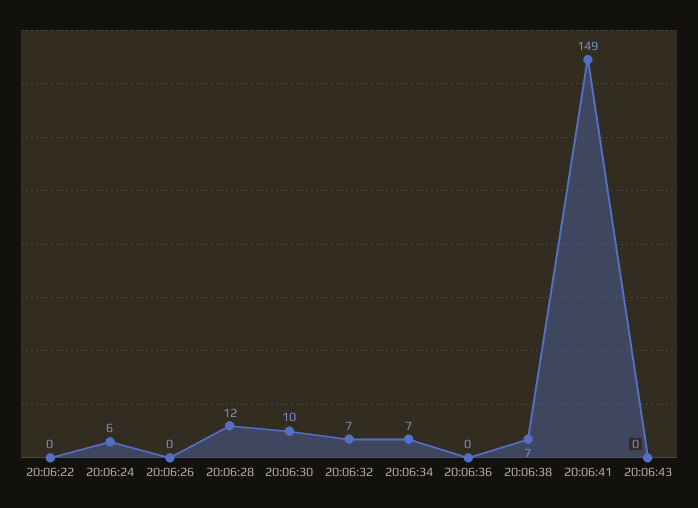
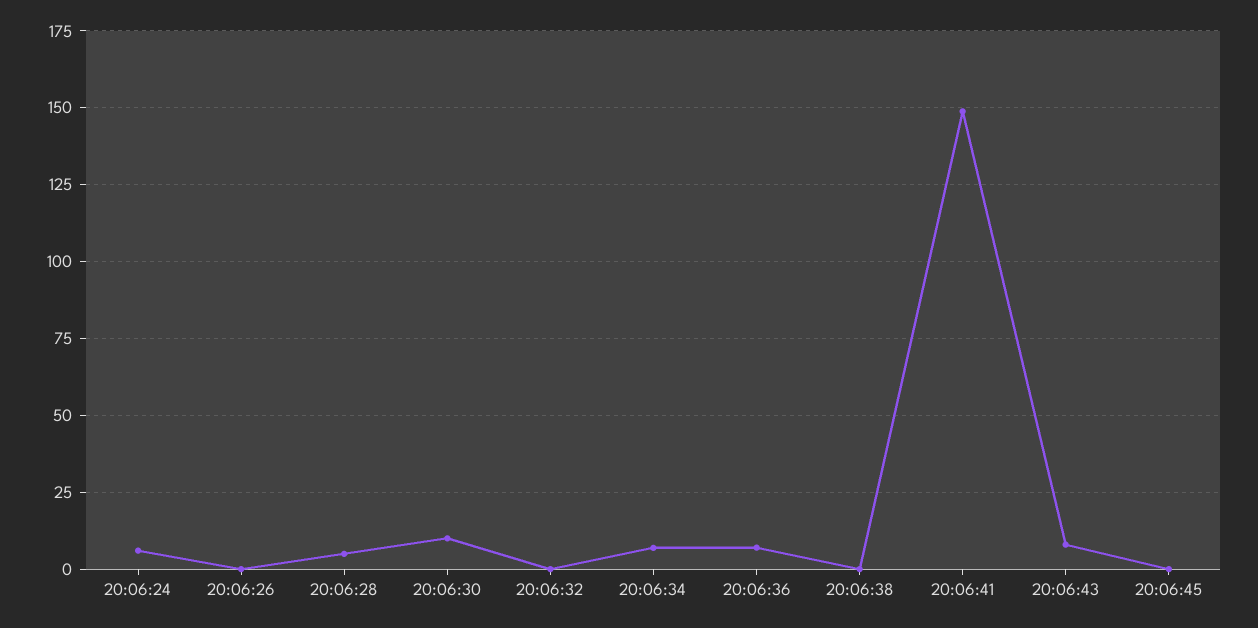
20:06:22: 0 -> none
20:06:28: 12 -> 5
20:06:32: 7 -> 0
20:06:36: 0 -> 7.5
20:06:38: 7 -> 0
20:06:43: 0 -> 7.5
20:06:45: none -> 0

